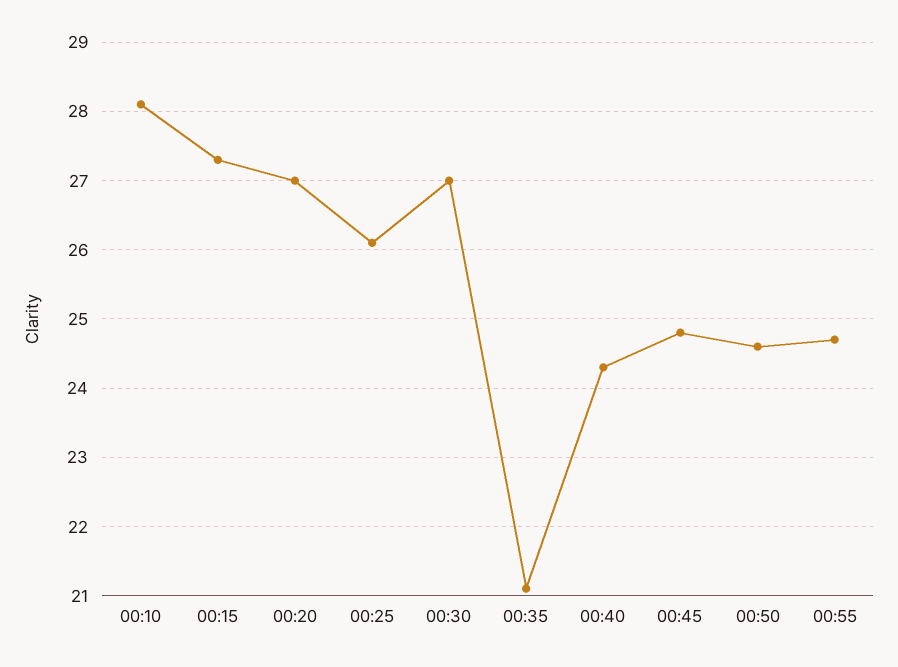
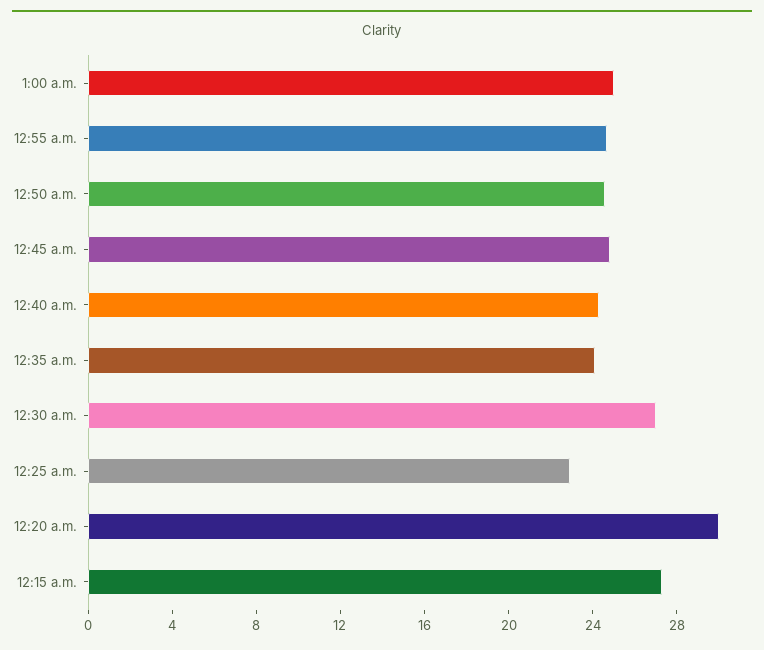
00:10: 28.1 -> none
00:20: 27 -> 30
00:25: 26.1 -> 23
00:35: 21.1 -> 24
1:00 a.m.: none -> 25

